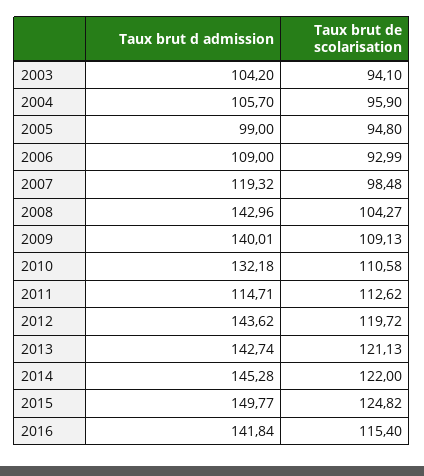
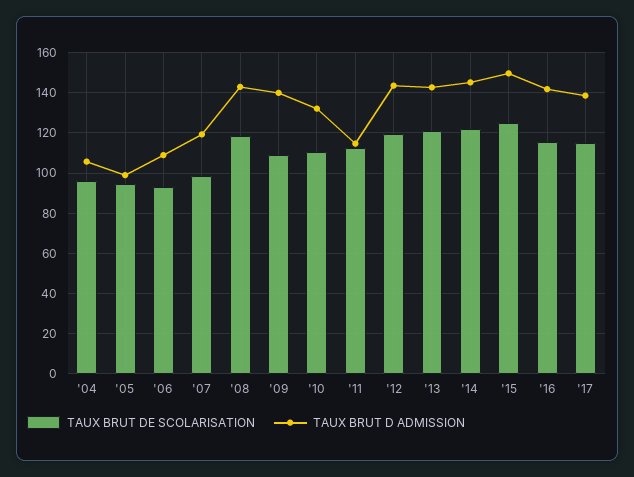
Taux brut d admission, 2003: 104.2 -> none
Taux brut de scolarisation, 2003: 94.1 -> none
Taux brut de scolarisation, 2008: 104.27 -> 120
Taux brut de scolarisation, '17: none -> 115
Taux brut d admission, '17: none -> 140

